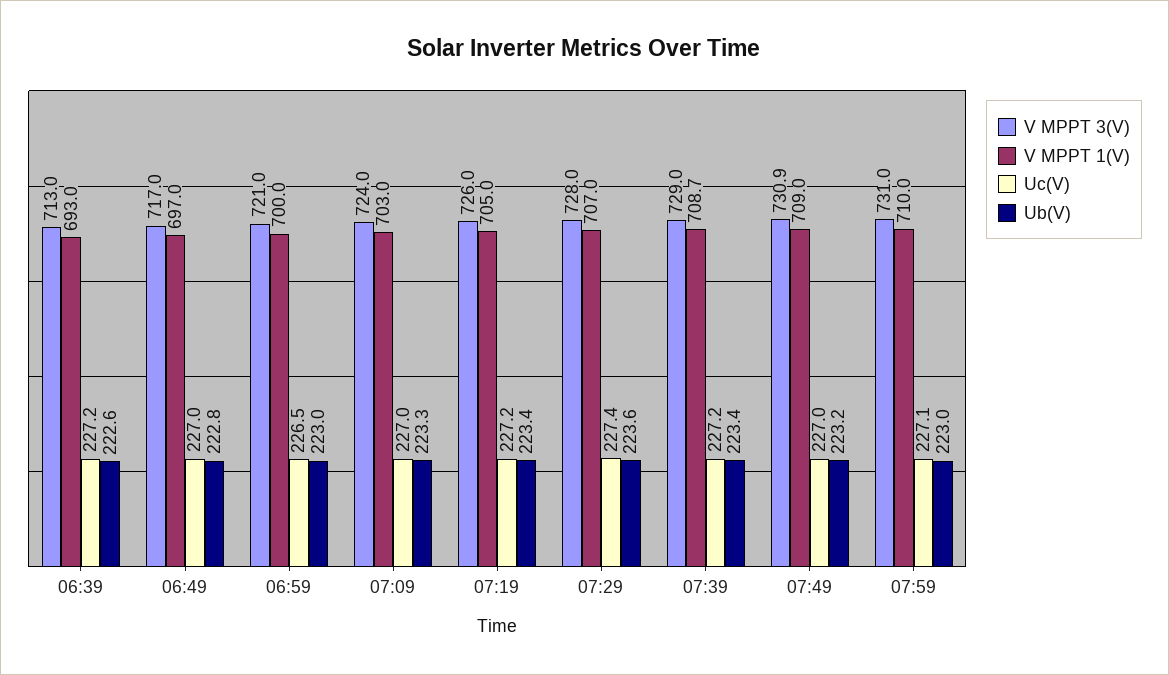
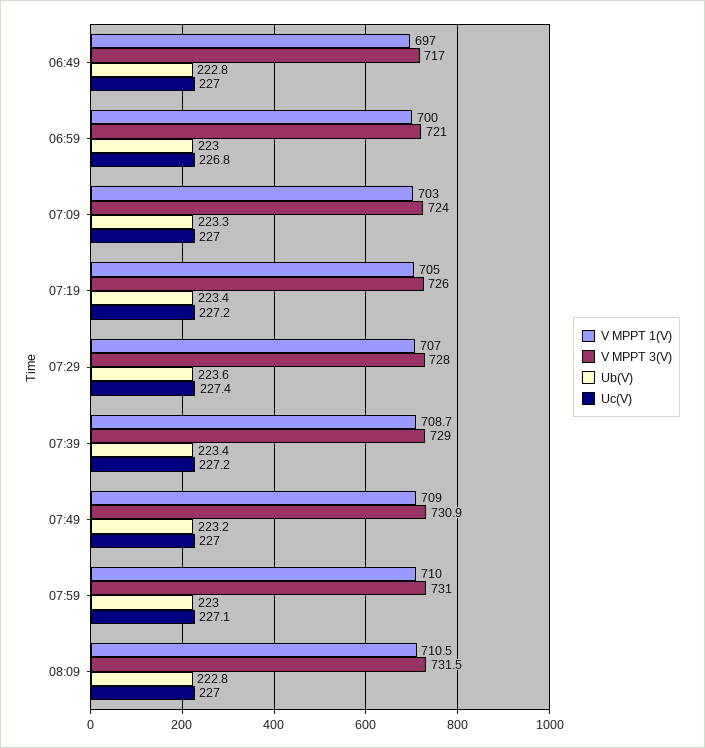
V MPPT 3(V), 06:39: 713 -> none
V MPPT 1(V), 06:39: 693 -> none
Uc(V), 06:39: 227.2 -> none
Ub(V), 06:39: 222.6 -> none
Uc(V), 06:59: 226.5 -> 226.8
V MPPT 1(V), 08:09: none -> 710.5
V MPPT 3(V), 08:09: none -> 731.5
Ub(V), 08:09: none -> 222.8
Uc(V), 08:09: none -> 227

